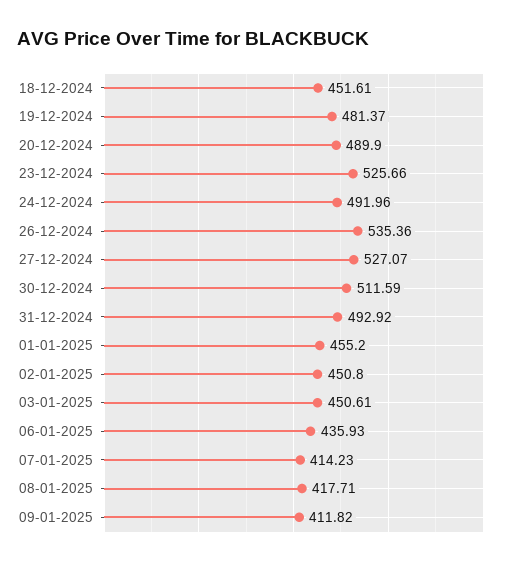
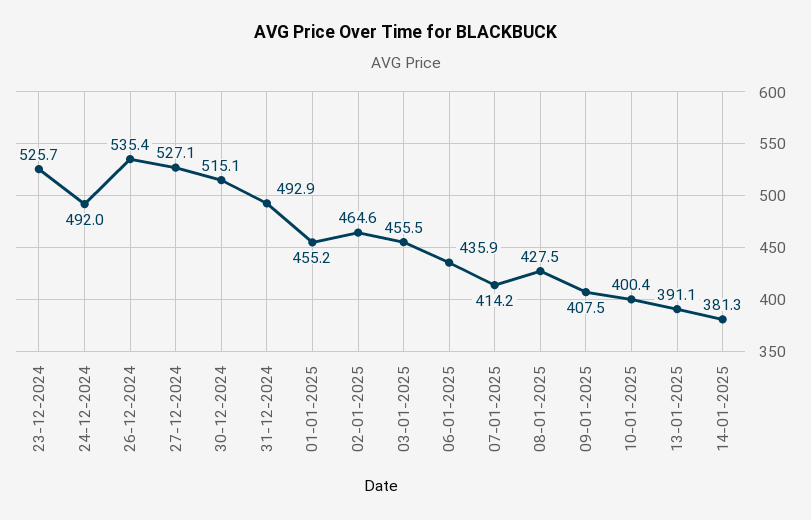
18-12-2024: 451.61 -> none
19-12-2024: 481.37 -> none
20-12-2024: 489.9 -> none
30-12-2024: 511.59 -> 515.1
02-01-2025: 450.8 -> 464.6
03-01-2025: 450.61 -> 455.5
08-01-2025: 417.71 -> 427.5
09-01-2025: 411.82 -> 407.5
10-01-2025: none -> 400.4
13-01-2025: none -> 391.1
14-01-2025: none -> 381.3

